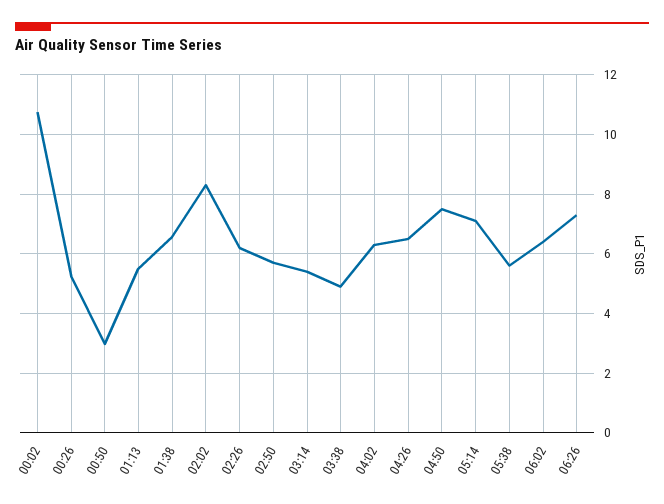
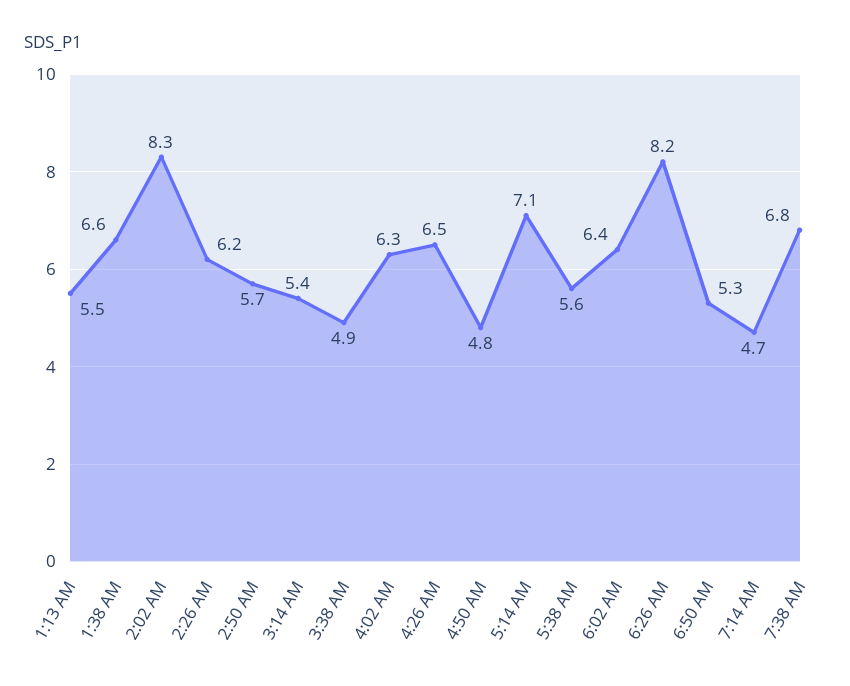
00:02: 10.75 -> none
00:26: 5.25 -> none
00:50: 3 -> none
04:50: 7.5 -> 4.8
06:26: 7.25 -> 8.2
6:50 AM: none -> 5.3
7:14 AM: none -> 4.7
7:38 AM: none -> 6.8

